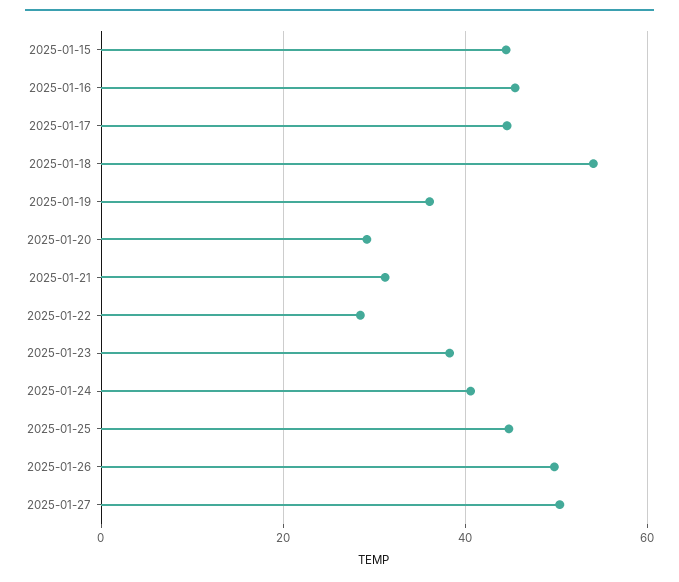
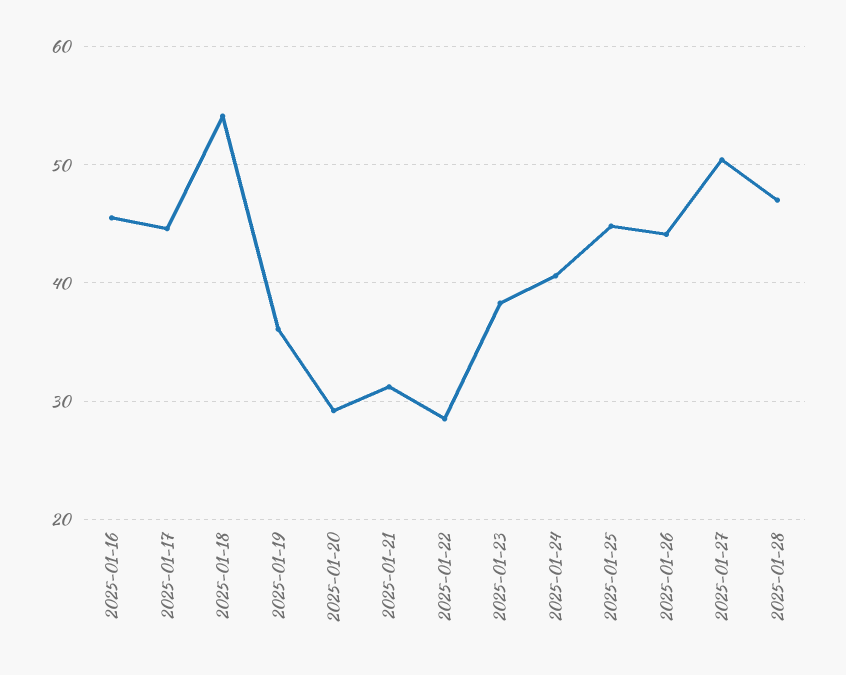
2025-01-15: 44 -> none
2025-01-26: 50 -> 44
2025-01-28: none -> 47

